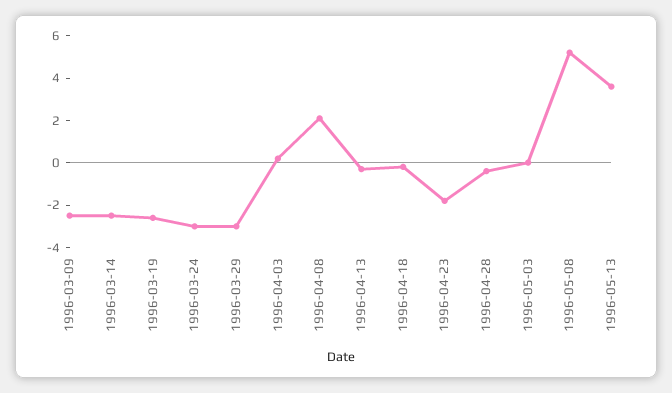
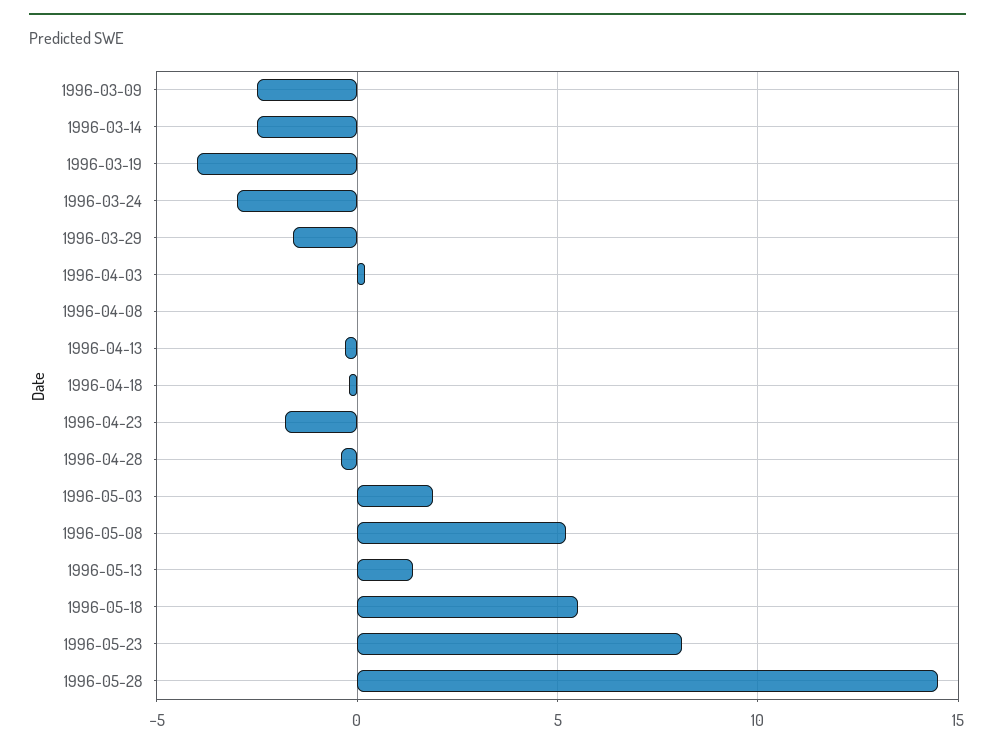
1996-03-19: -2.5 -> -4
1996-03-29: -3 -> -1.5
1996-04-08: 2 -> 0
1996-05-03: 0 -> 2
1996-05-13: 3.5 -> 1.5
1996-05-18: none -> 5.5
1996-05-23: none -> 8
1996-05-28: none -> 14.5

